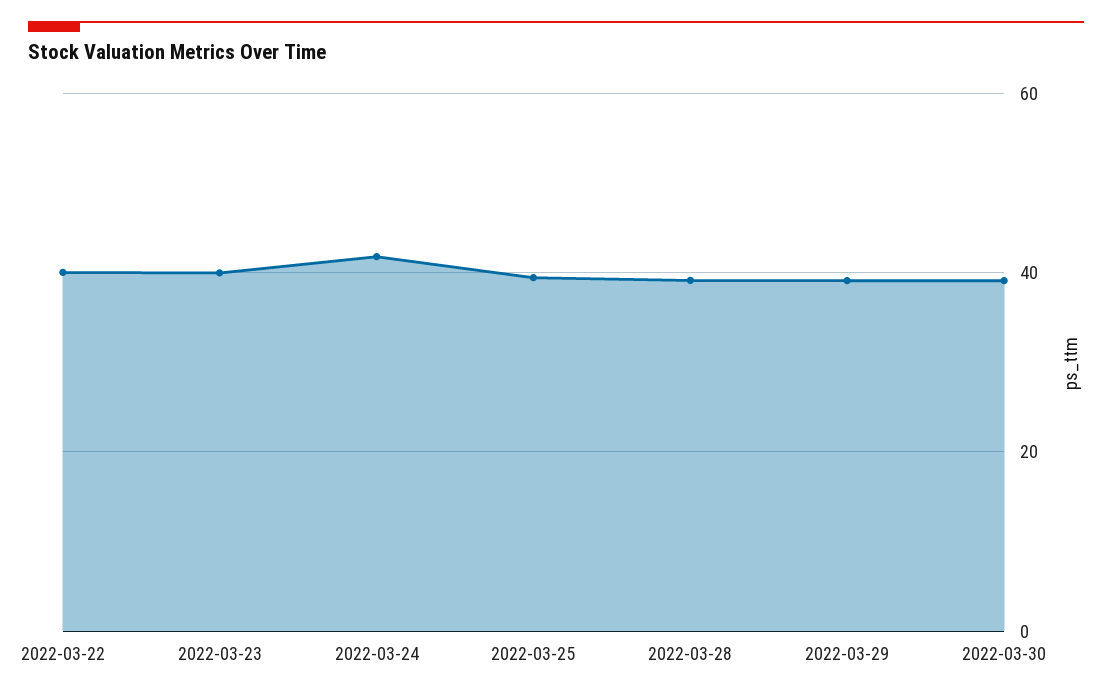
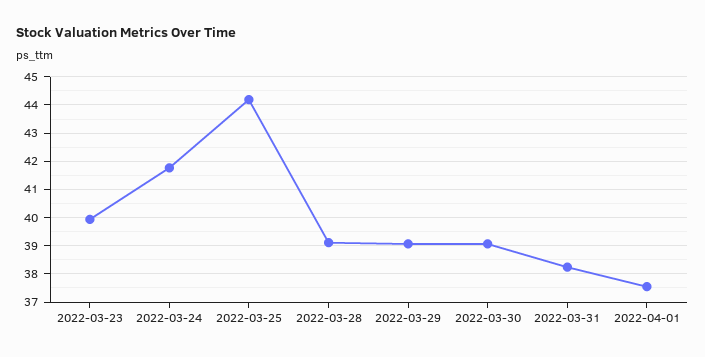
2022-03-22: 40 -> none
2022-03-25: 40 -> 44.25
2022-03-31: none -> 38.25
2022-04-01: none -> 37.5

